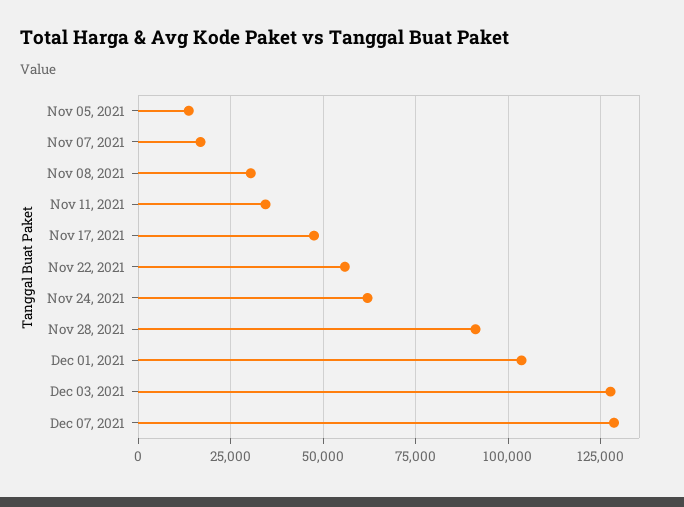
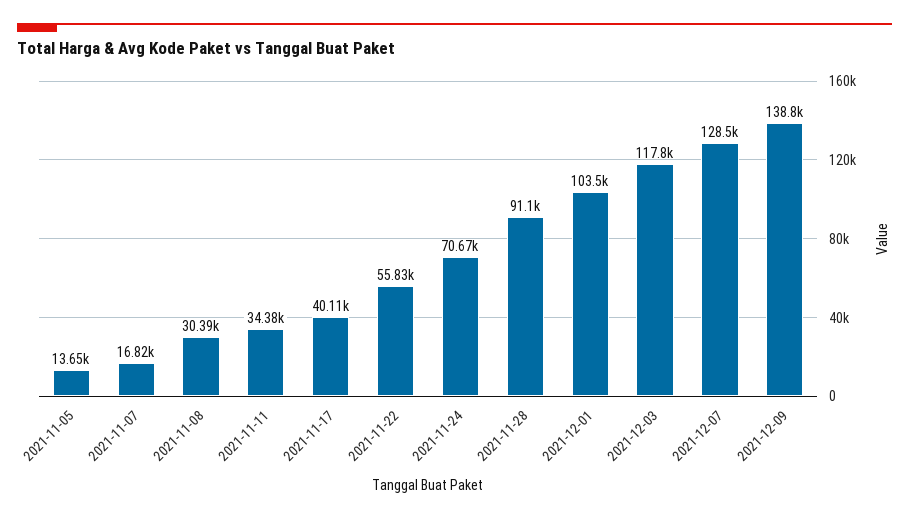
Nov 17, 2021: 47500 -> 40110
Nov 24, 2021: 62500 -> 70670
Dec 03, 2021: 127500 -> 117800
2021-12-09: none -> 138800

